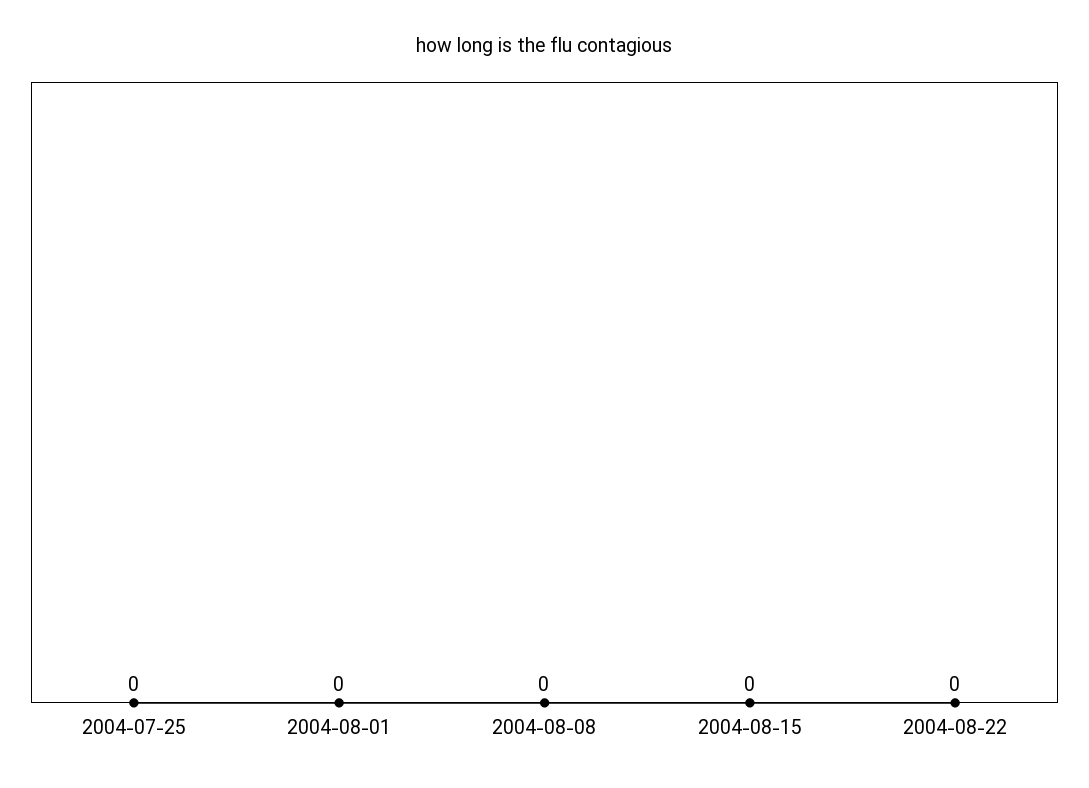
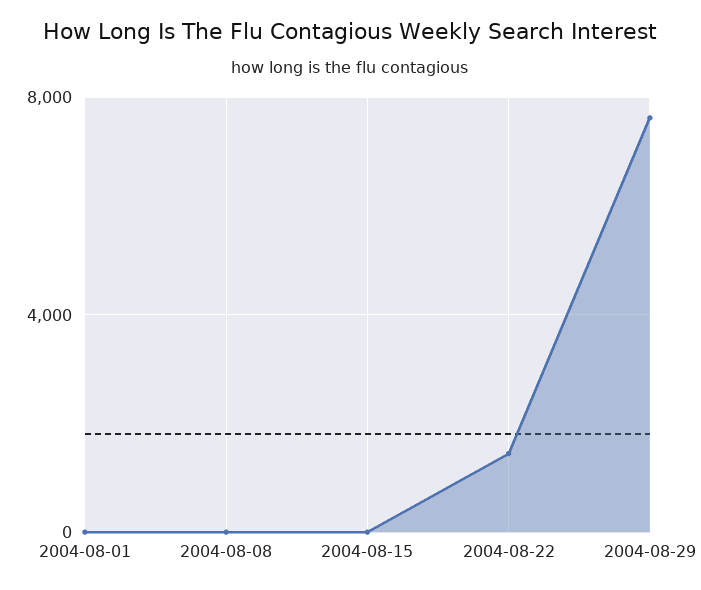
2004-07-25: 0 -> none
2004-08-22: 0 -> 1500
2004-08-29: none -> 7500

